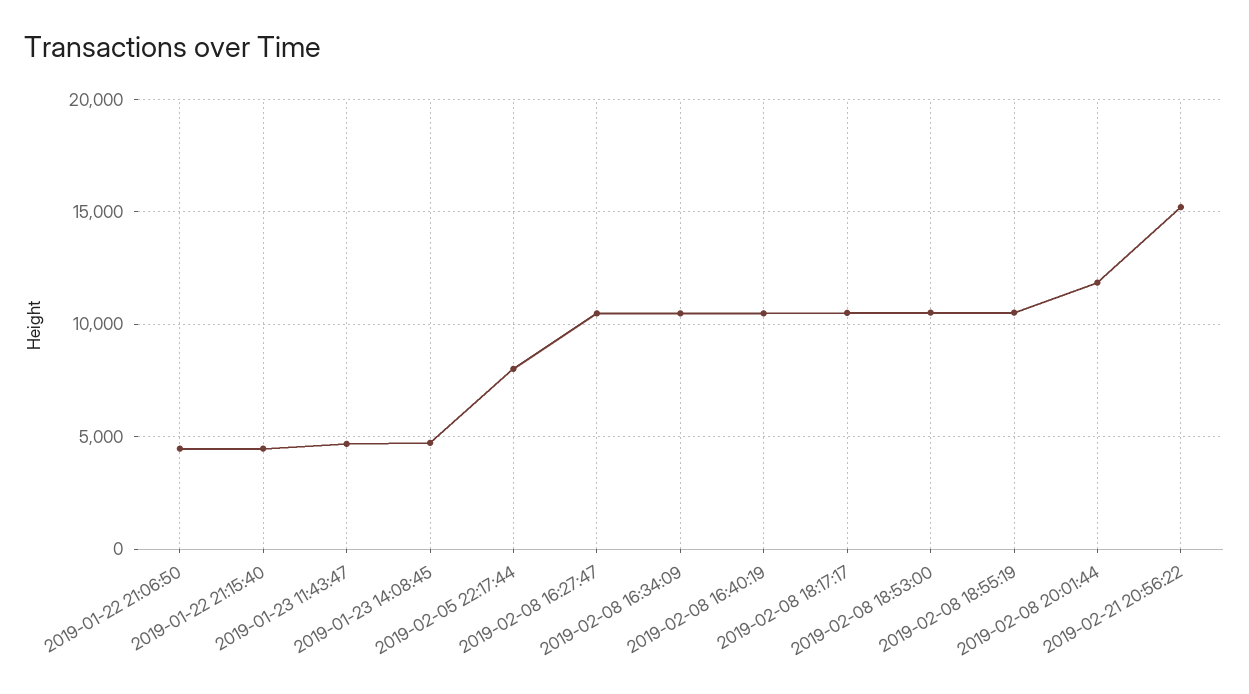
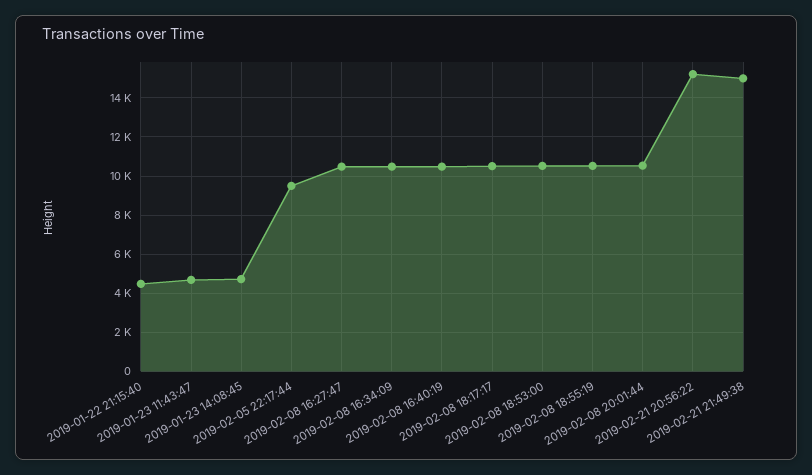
2019-01-22 21:06:50: 4500 -> none
2019-02-05 22:17:44: 8000 -> 9500
2019-02-08 20:01:44: 12000 -> 10500
2019-02-21 21:49:38: none -> 15000

